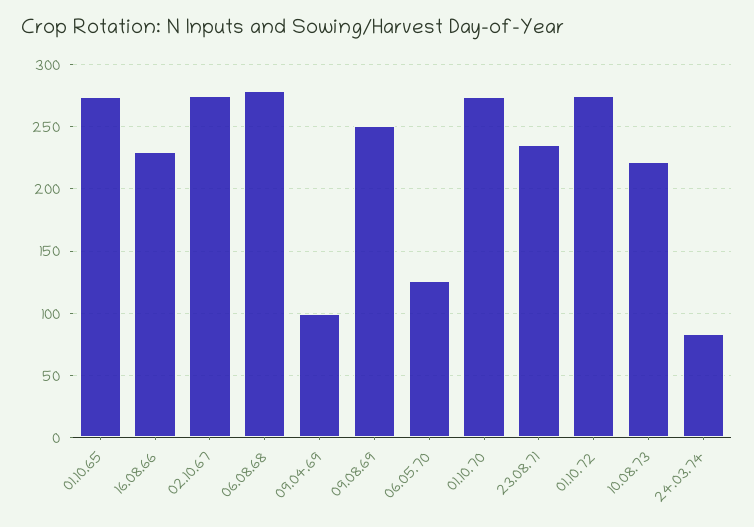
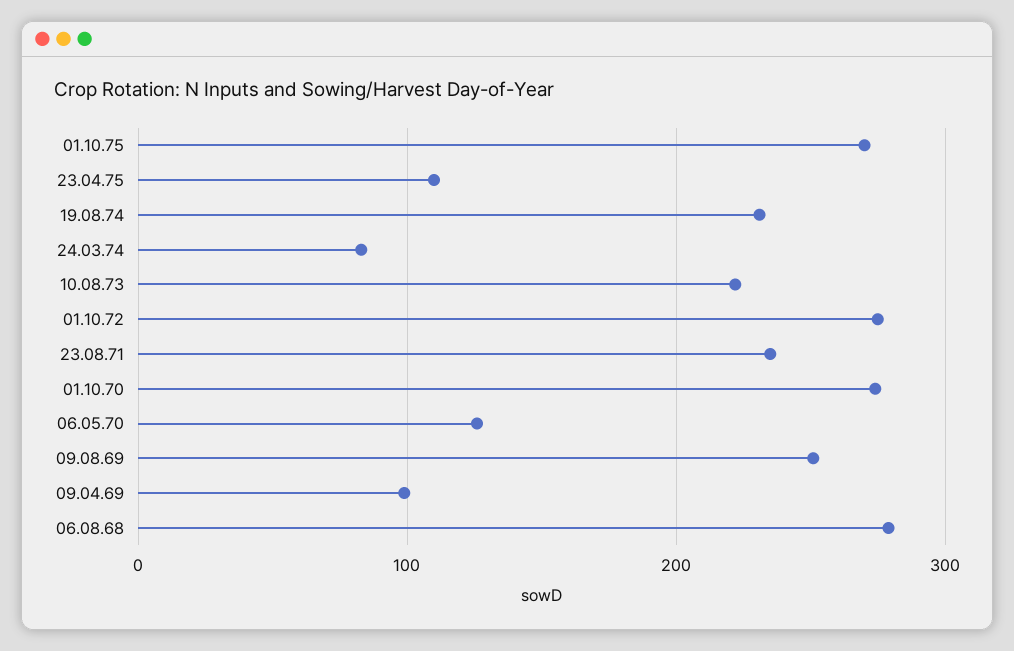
01.10.65: 275 -> none
16.08.66: 230 -> none
02.10.67: 275 -> none
01.10.75: none -> 270
23.04.75: none -> 110
19.08.74: none -> 230

